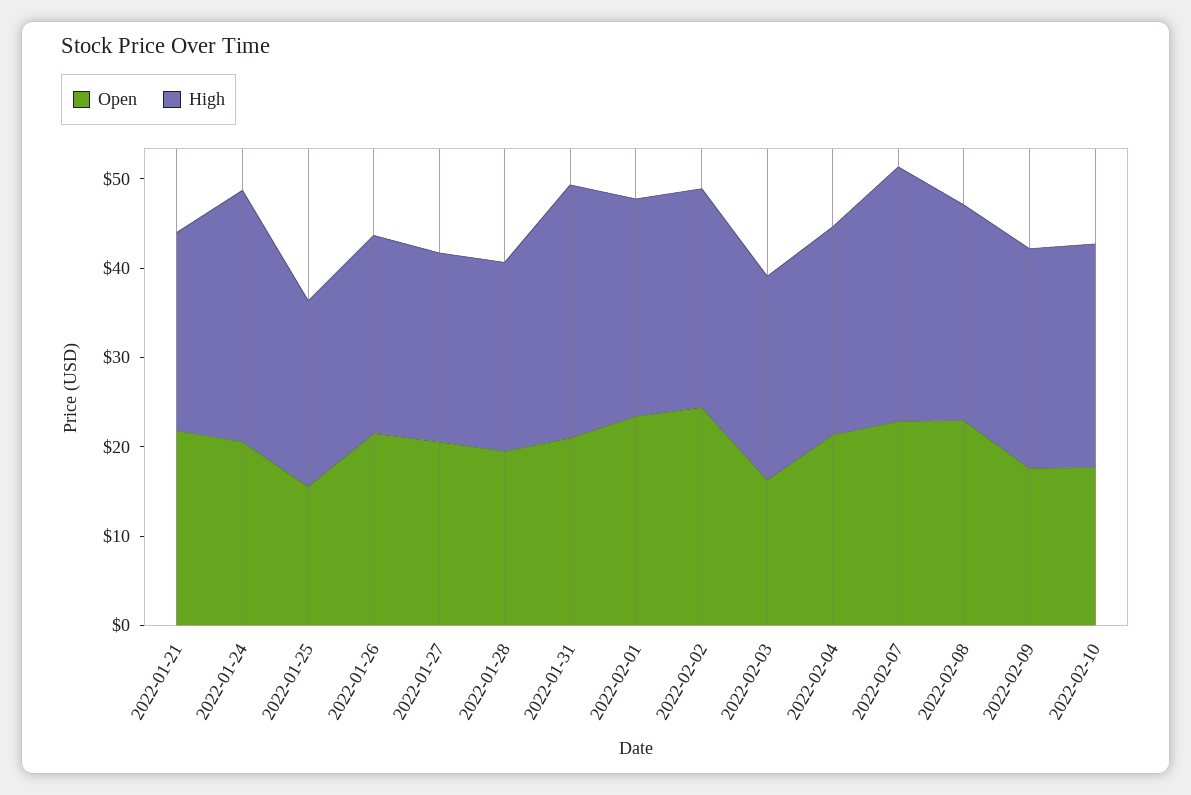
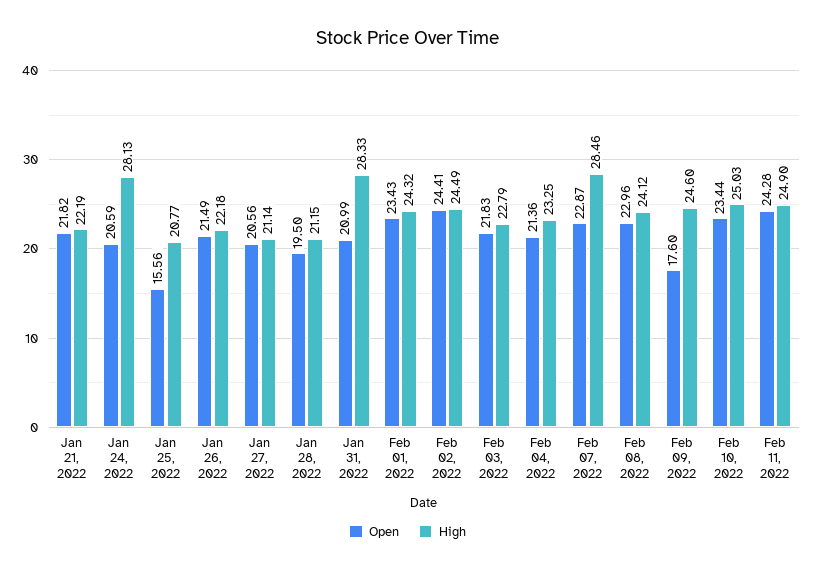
Open, 2022-02-03: 16 -> 21.83
Open, 2022-02-10: 18 -> 23.44
Open, Feb 11, 2022: none -> 24.28
High, Feb 11, 2022: none -> 24.9

